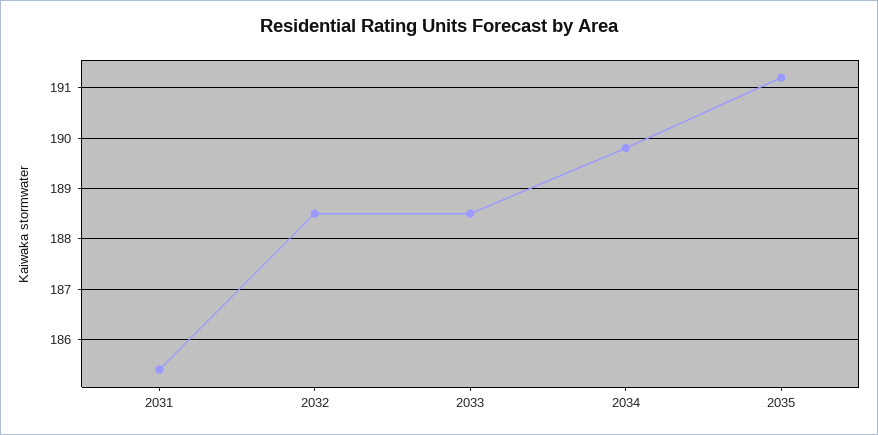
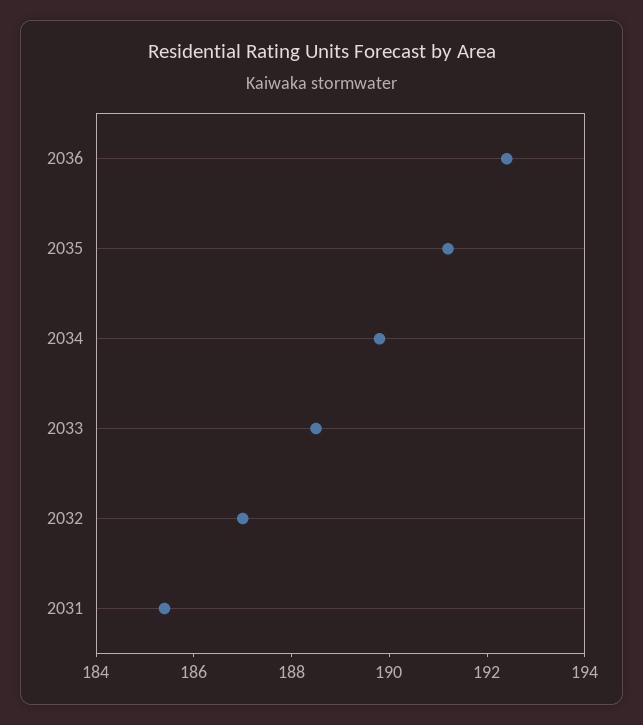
2032: 188.5 -> 187
2036: none -> 192.5

